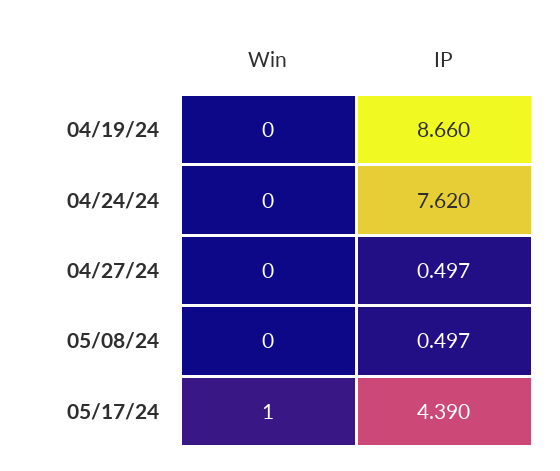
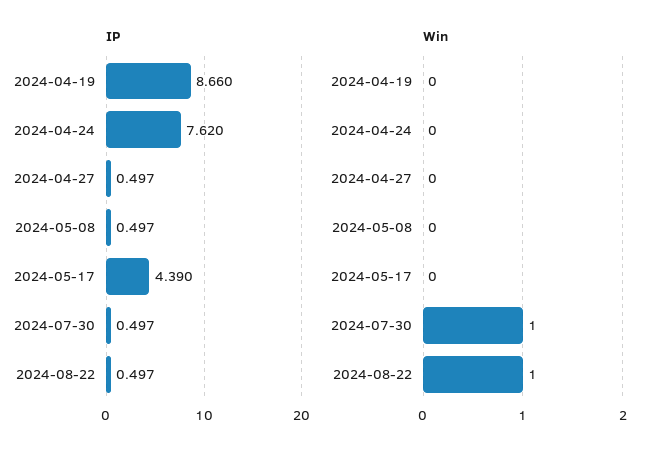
Win, 05/17/24: 1 -> 0
IP, 2024-07-30: none -> 0.497
IP, 2024-08-22: none -> 0.497
Win, 2024-07-30: none -> 1
Win, 2024-08-22: none -> 1

